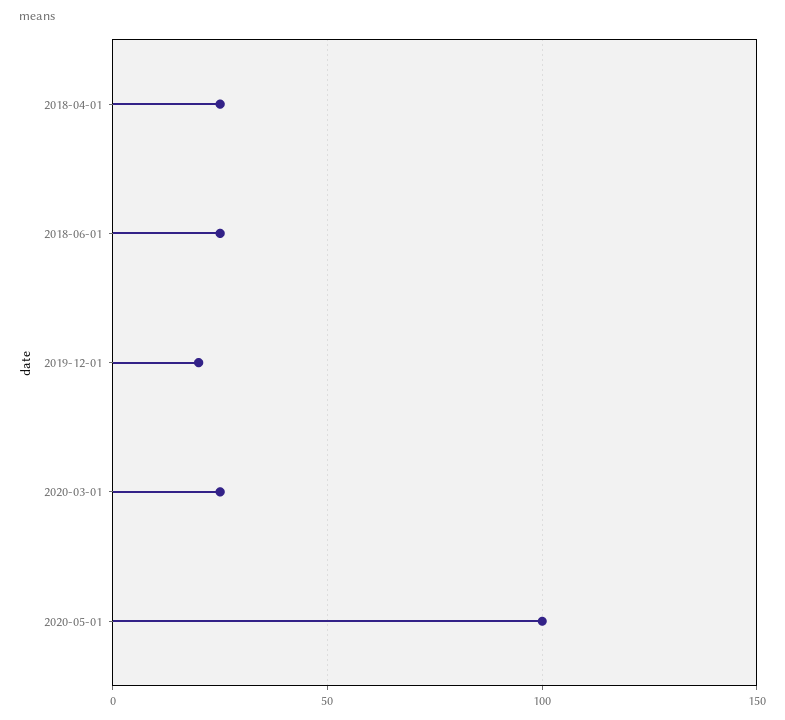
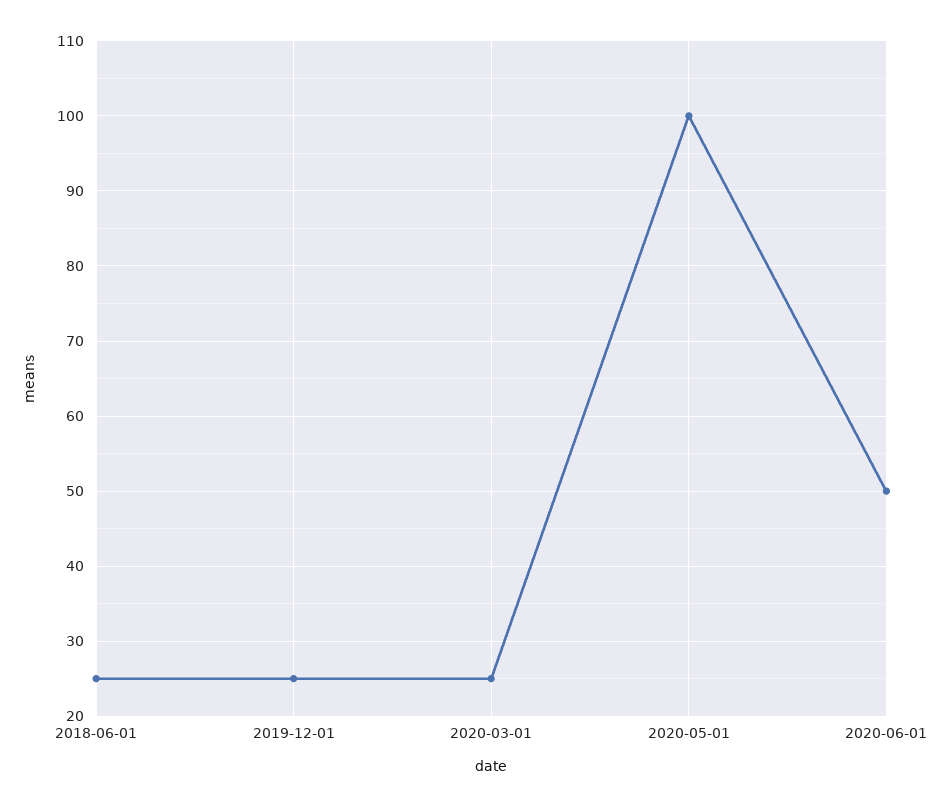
2018-04-01: 25 -> none
2019-12-01: 20 -> 25
2020-06-01: none -> 50

